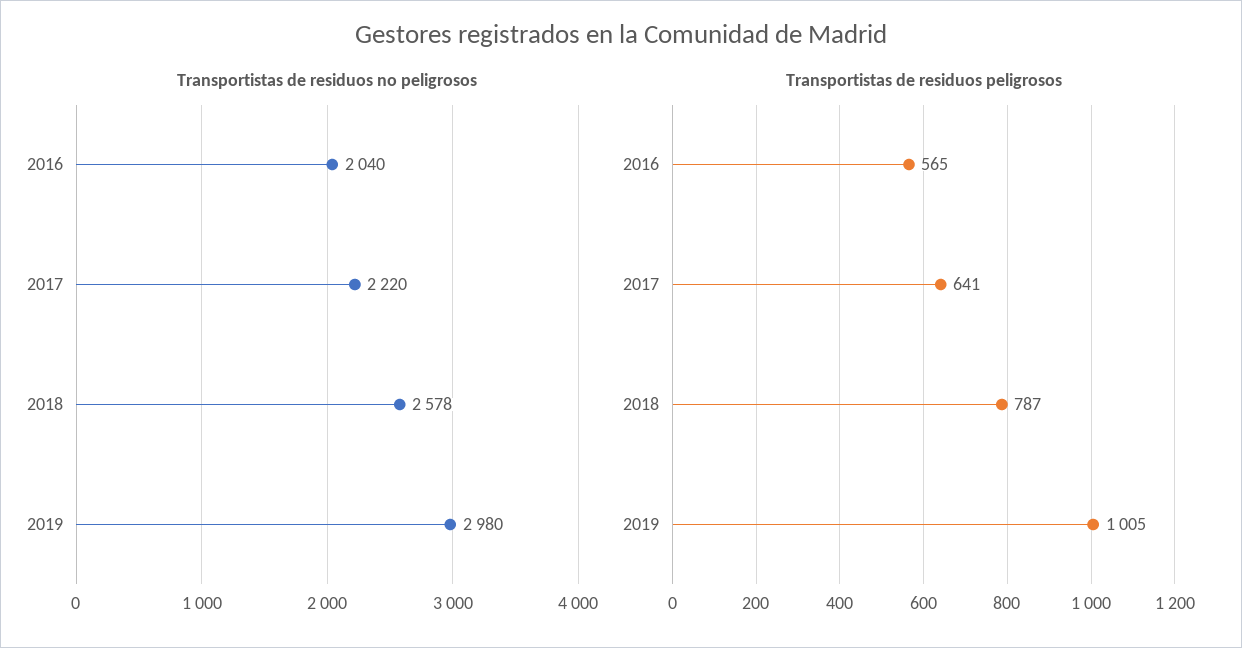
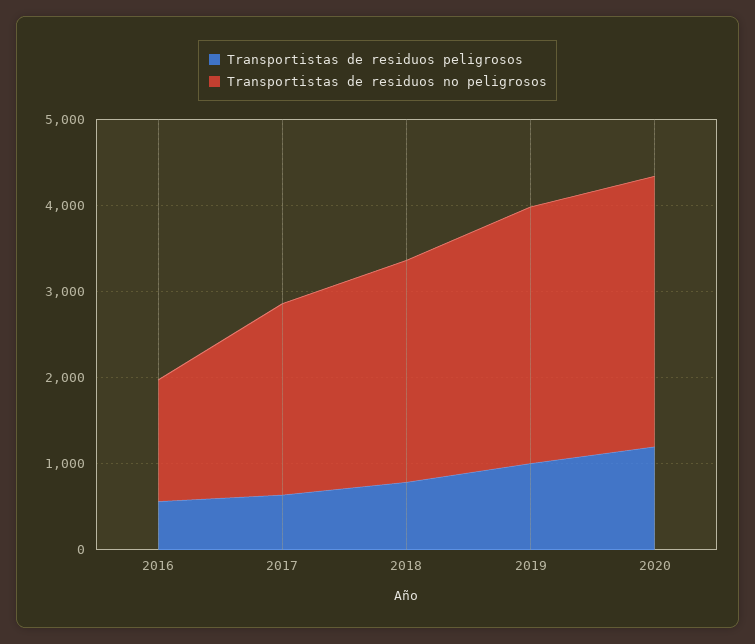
Transportistas de residuos no peligrosos, 2016: 2040 -> 1400
Transportistas de residuos peligrosos, 2020: none -> 1200
Transportistas de residuos no peligrosos, 2020: none -> 3200

